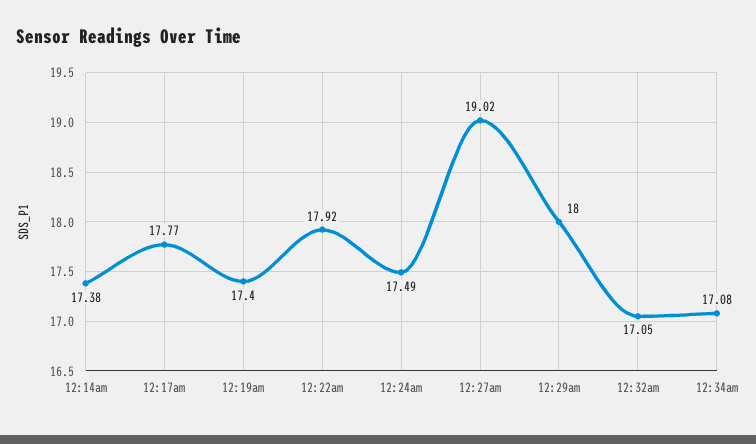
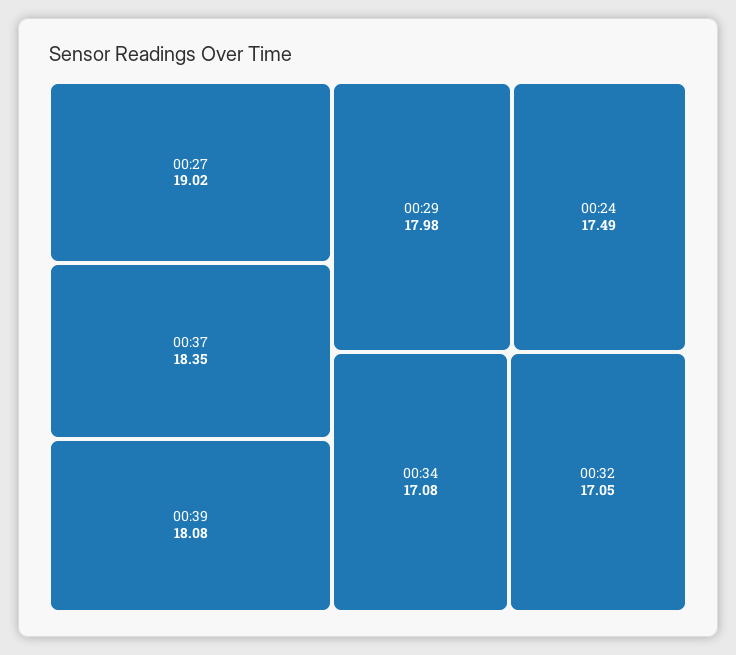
12:14am: 17.38 -> none
12:17am: 17.77 -> none
12:19am: 17.4 -> none
12:22am: 17.92 -> none
12:29am: 18 -> 17.98
00:37: none -> 18.35
00:39: none -> 18.08

